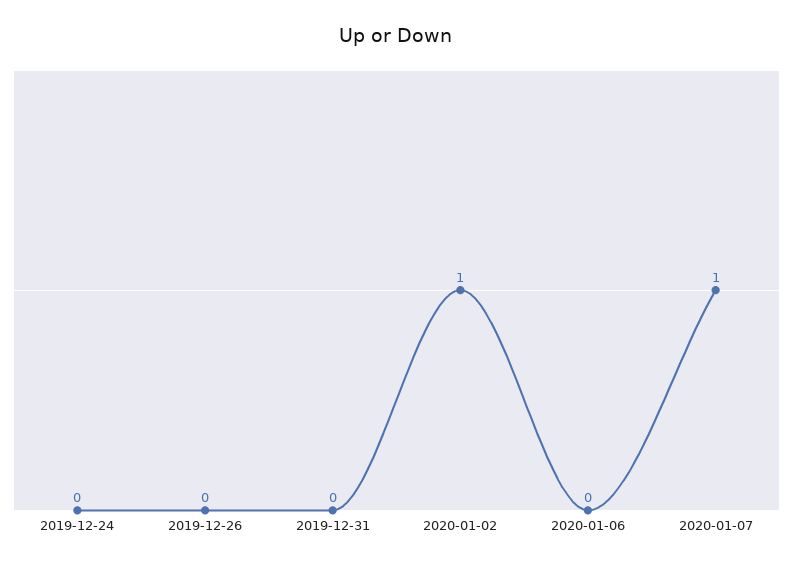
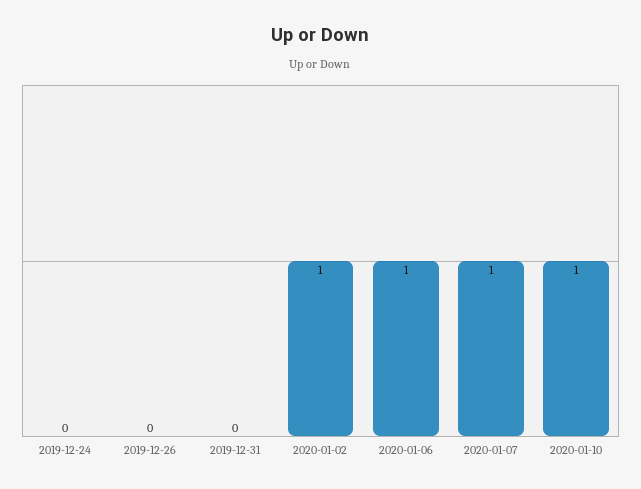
2020-01-06: 0 -> 1
2020-01-10: none -> 1

